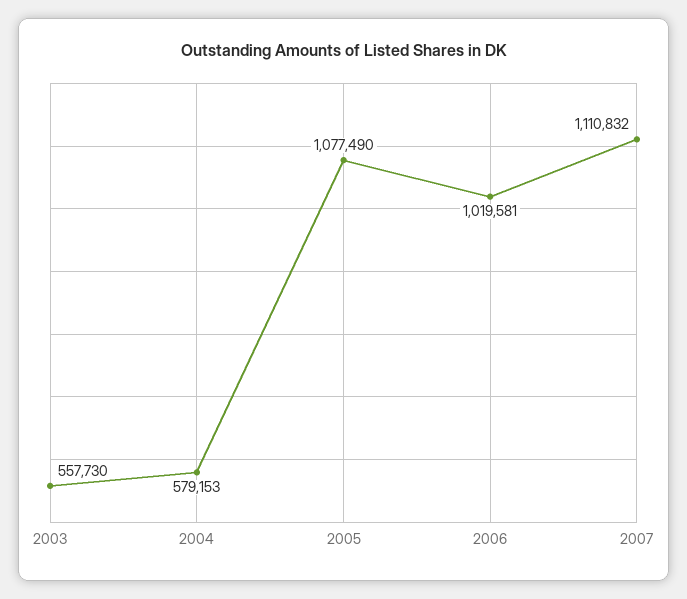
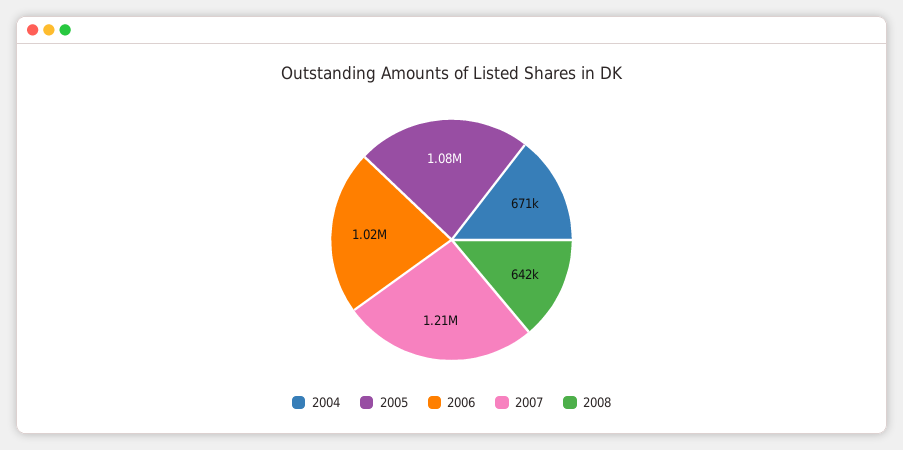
2003: 557730 -> none
2004: 579153 -> 671000
2007: 1110832 -> 1210000
2008: none -> 642000

